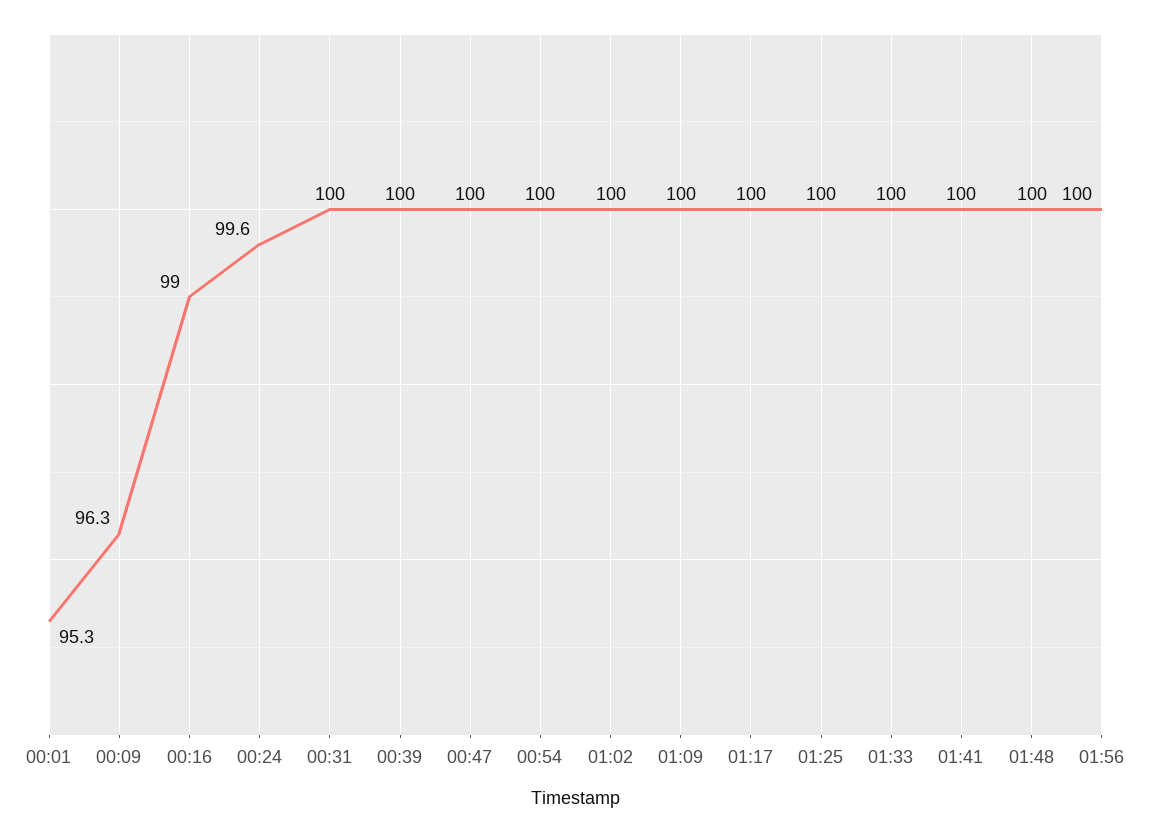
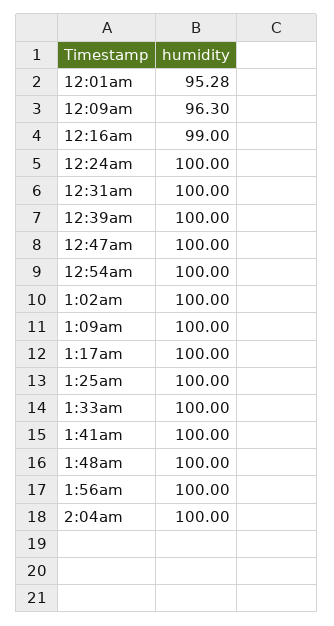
00:24: 99.6 -> 100
2:04am: none -> 100

